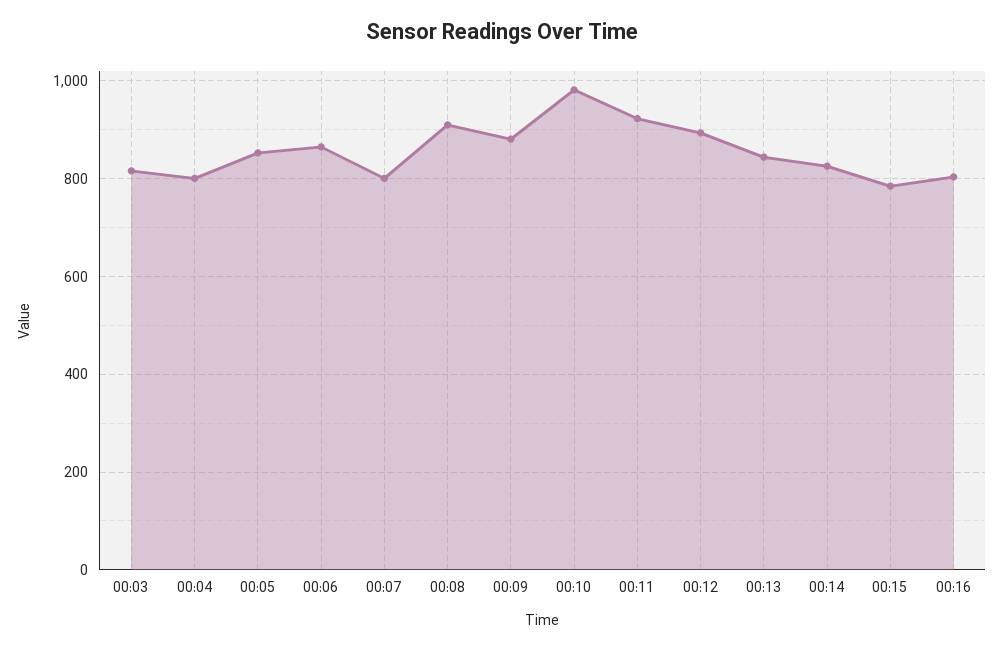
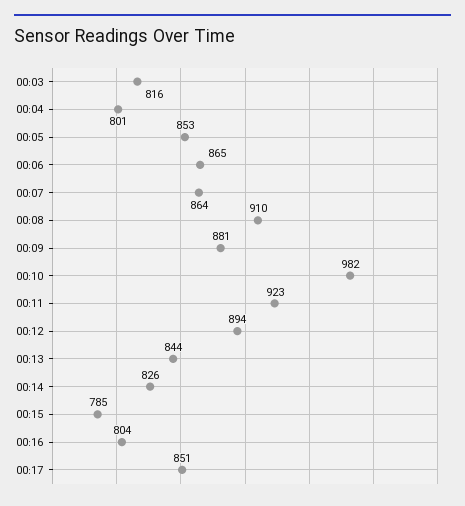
00:07: 800 -> 864
00:17: none -> 851

